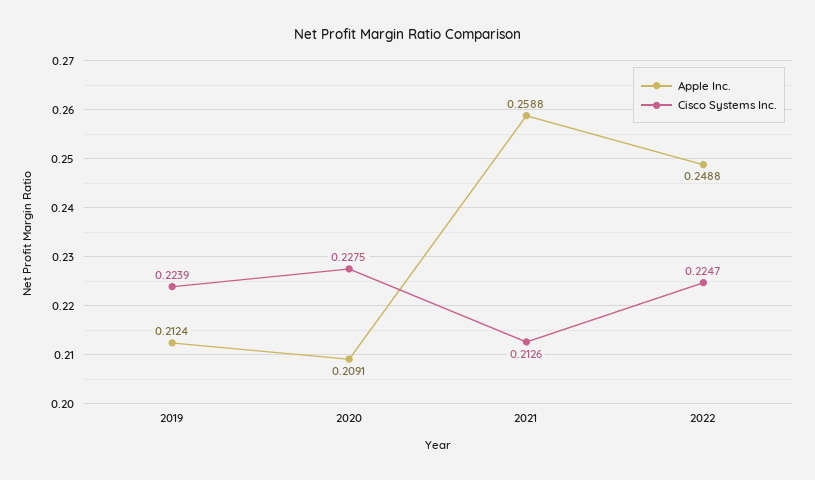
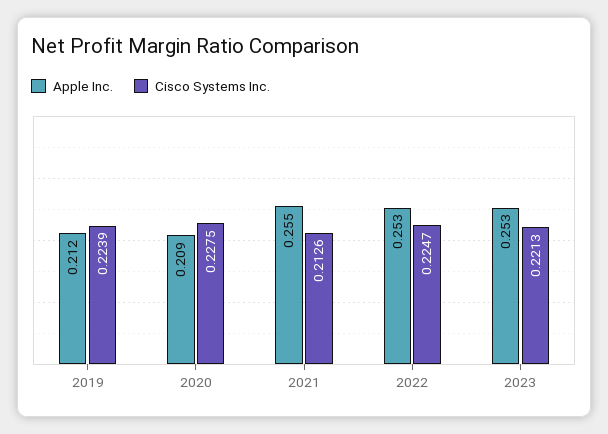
Apple Inc., 2021: 0.2588 -> 0.255
Apple Inc., 2022: 0.2488 -> 0.253
Apple Inc., 2023: none -> 0.253
Cisco Systems Inc., 2023: none -> 0.2213

